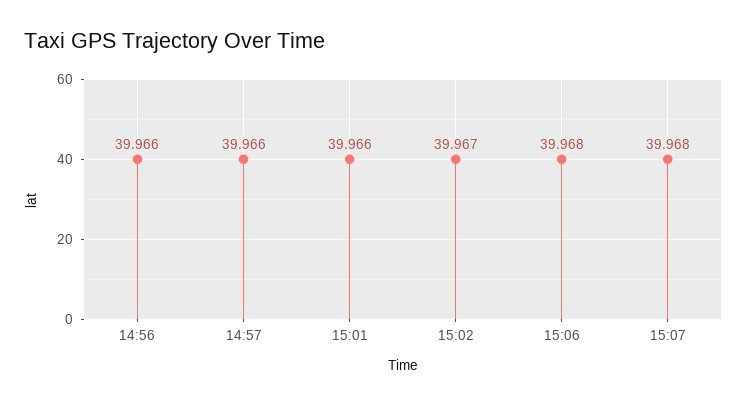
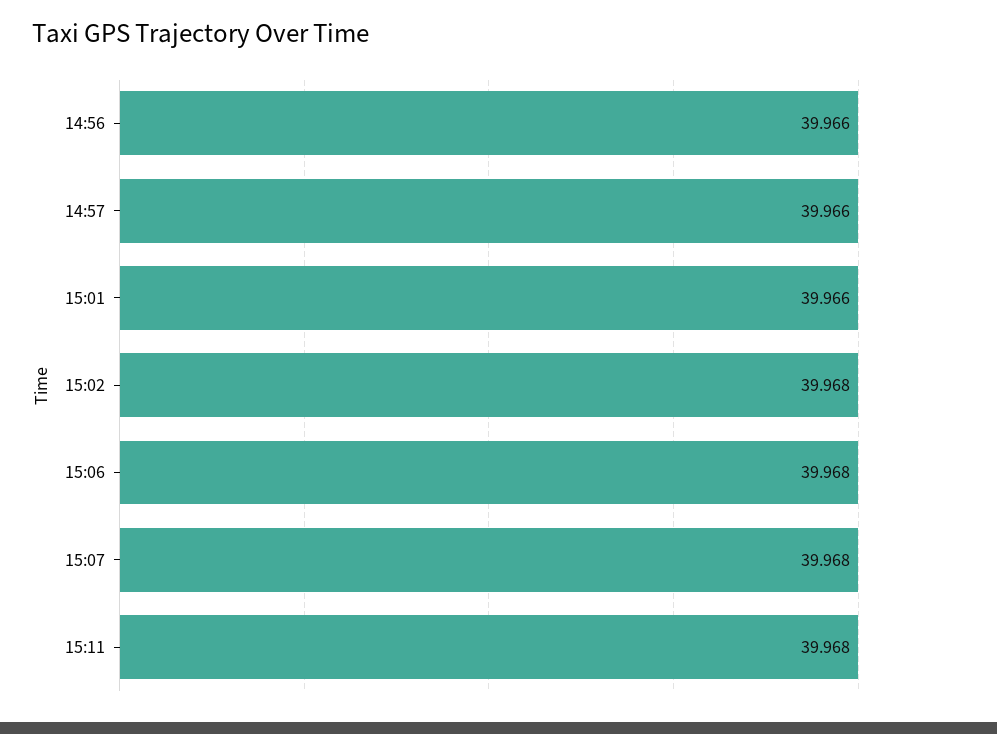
15:02: 39.967 -> 39.968
15:11: none -> 39.968

